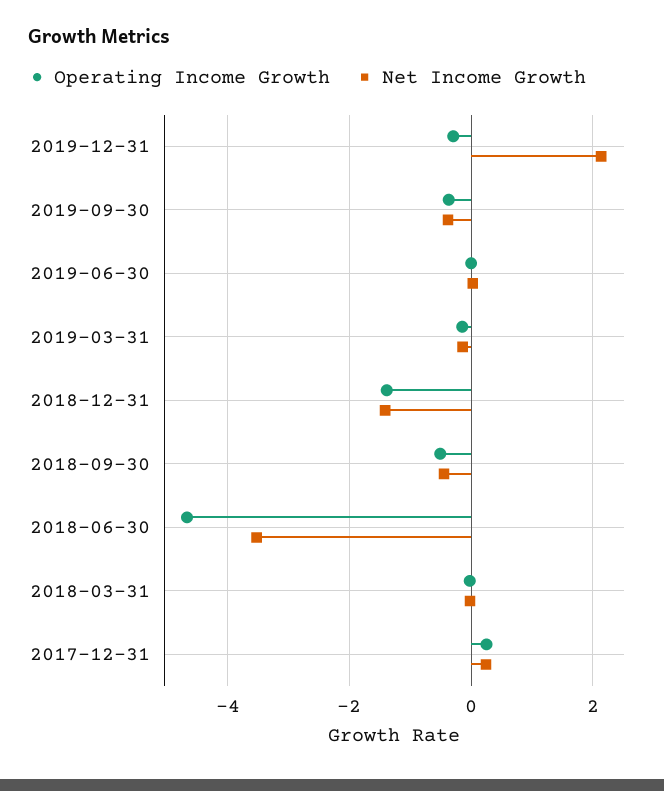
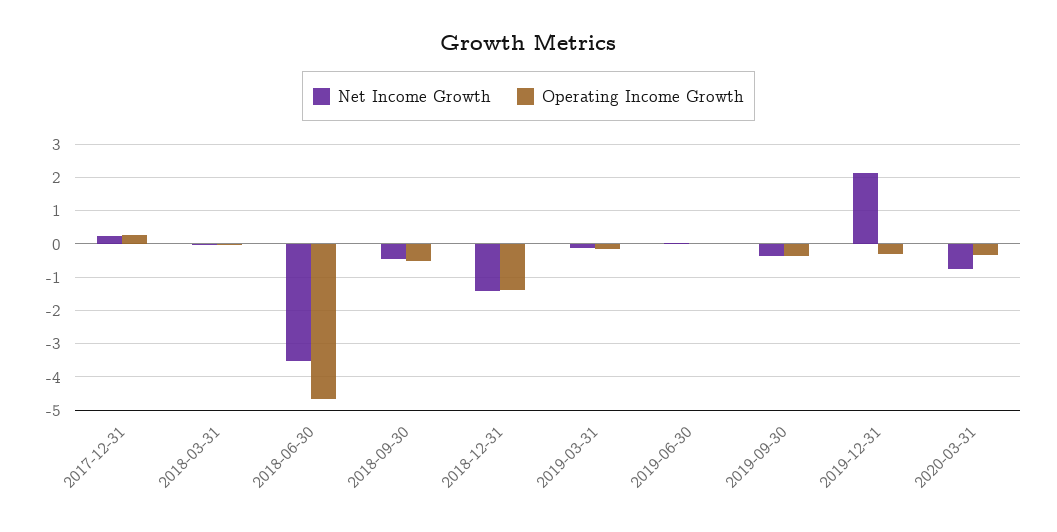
Net Income Growth, 2020-03-31: none -> -0.8
Operating Income Growth, 2020-03-31: none -> -0.4

